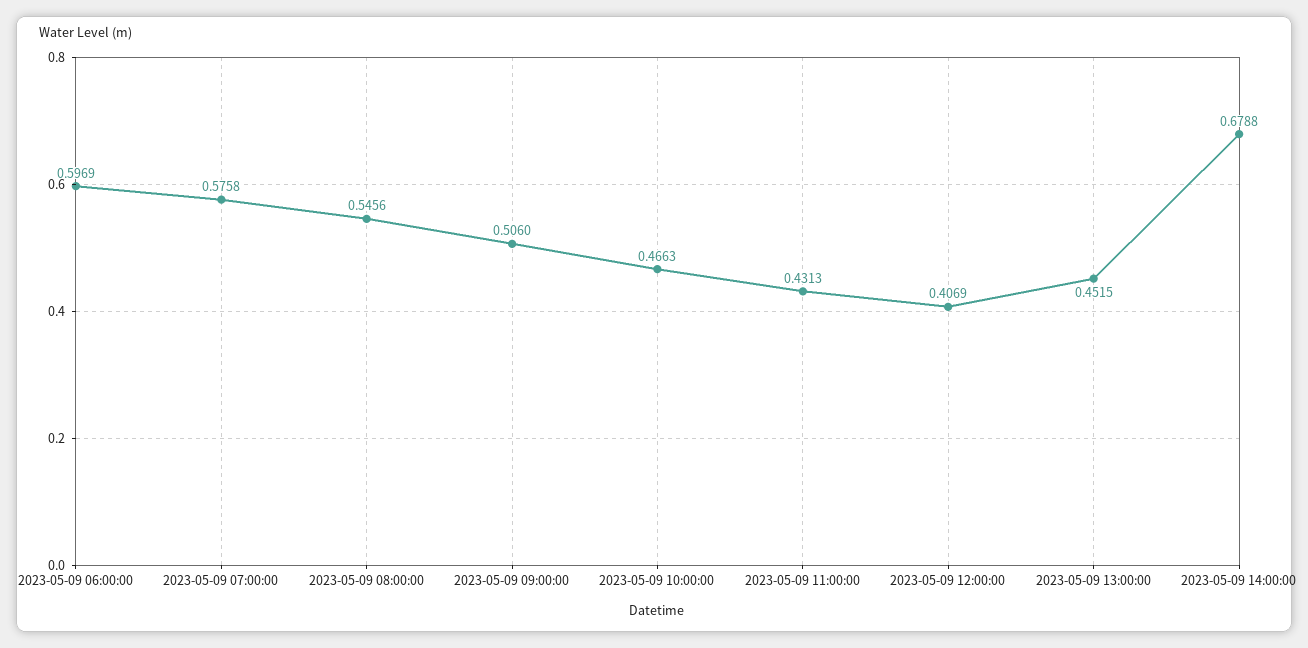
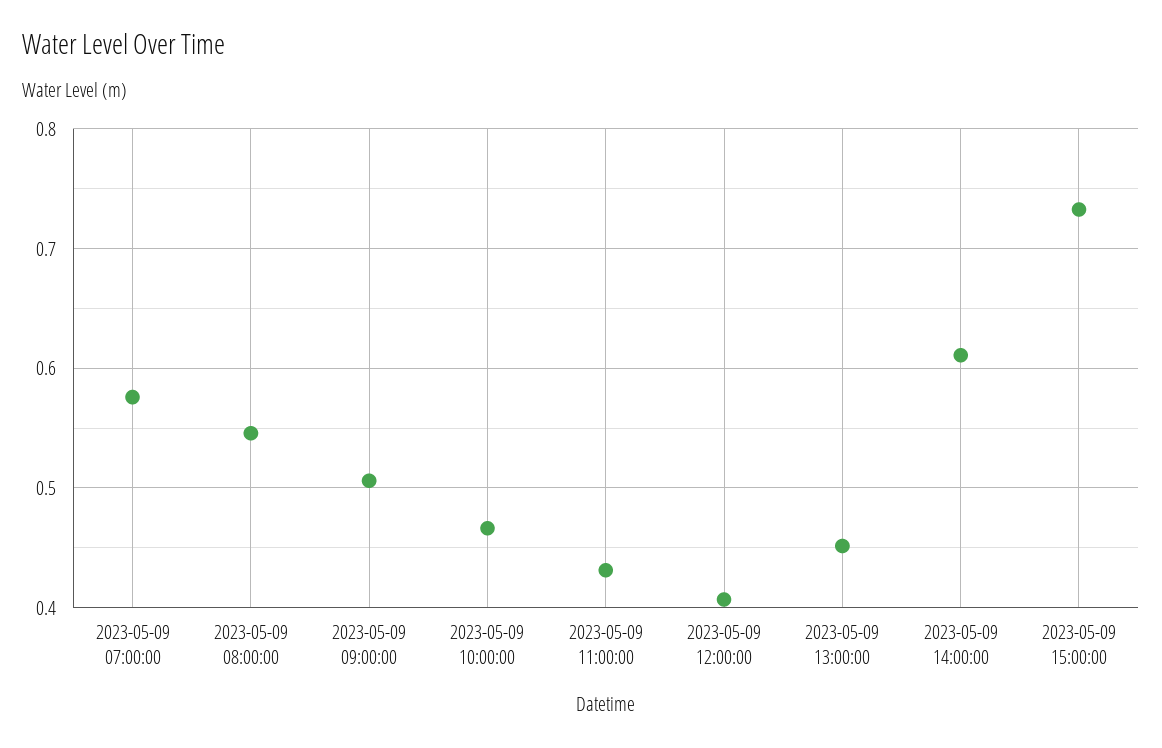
2023-05-09 06:00:00: 0.5969 -> none
2023-05-09 14:00:00: 0.6788 -> 0.61
2023-05-09 15:00:00: none -> 0.73

